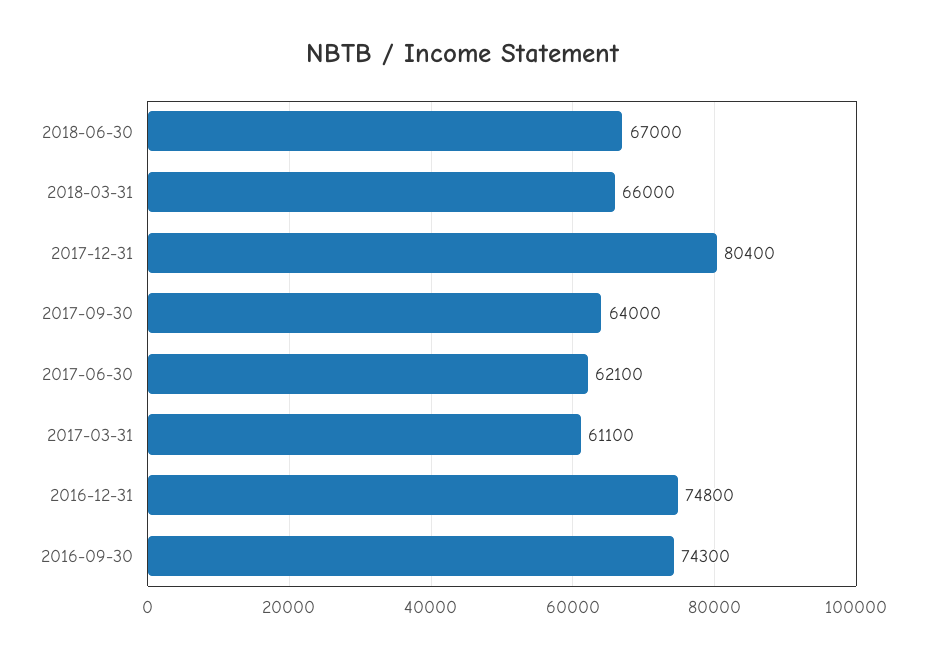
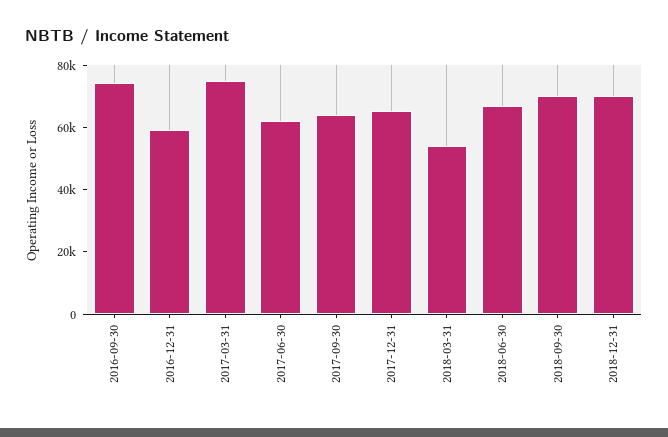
2018-03-31: 66000 -> 55000
2017-12-31: 80400 -> 65000
2017-03-31: 61100 -> 75000
2016-12-31: 74800 -> 60000
2018-09-30: none -> 70000
2018-12-31: none -> 70000

